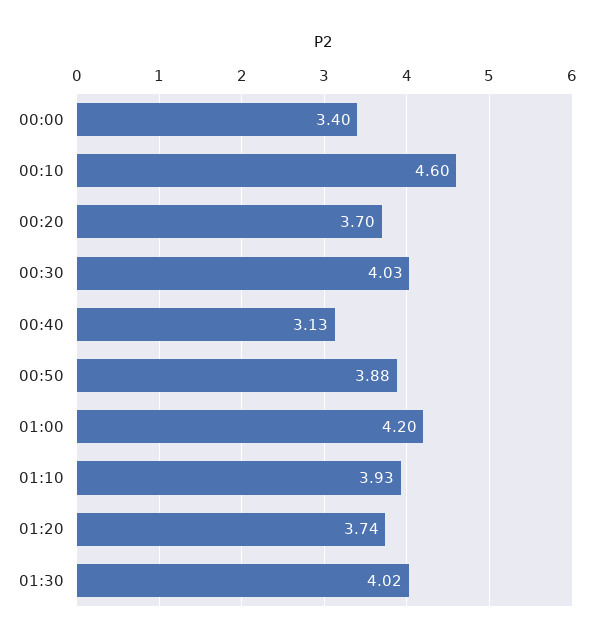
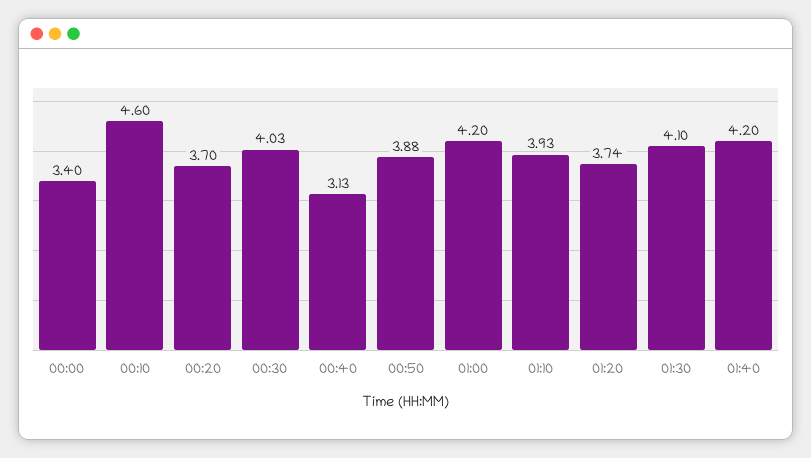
01:30: 4.02 -> 4.1
01:40: none -> 4.2

